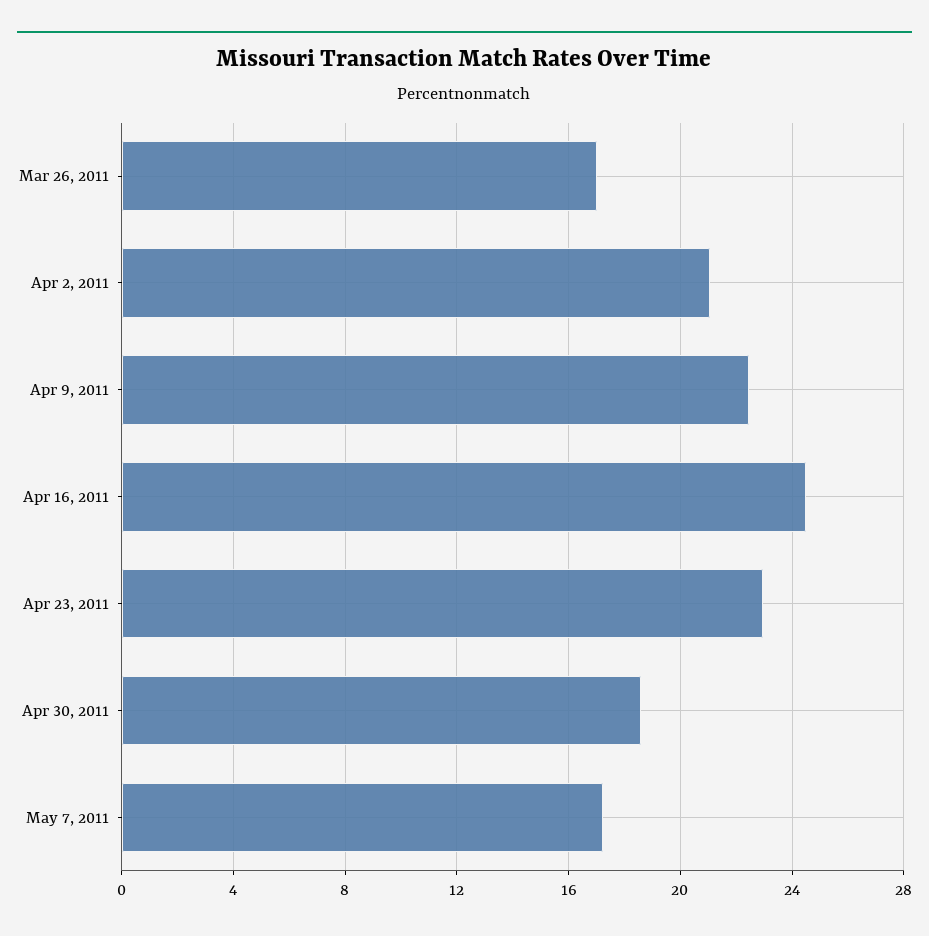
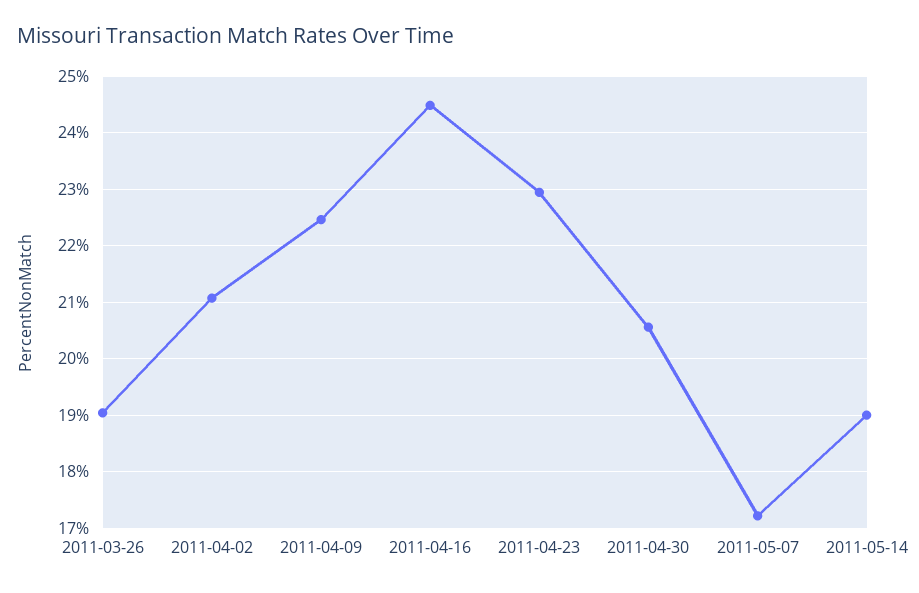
Mar 26, 2011: 17 -> 19
Apr 30, 2011: 18.5 -> 20.6
2011-05-14: none -> 19

